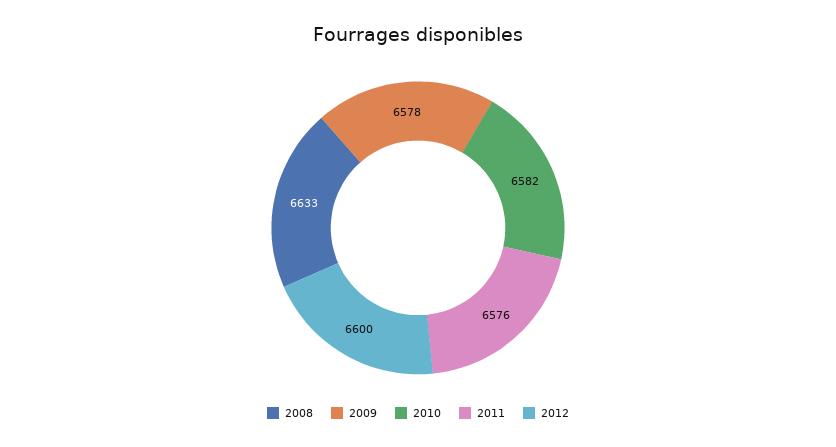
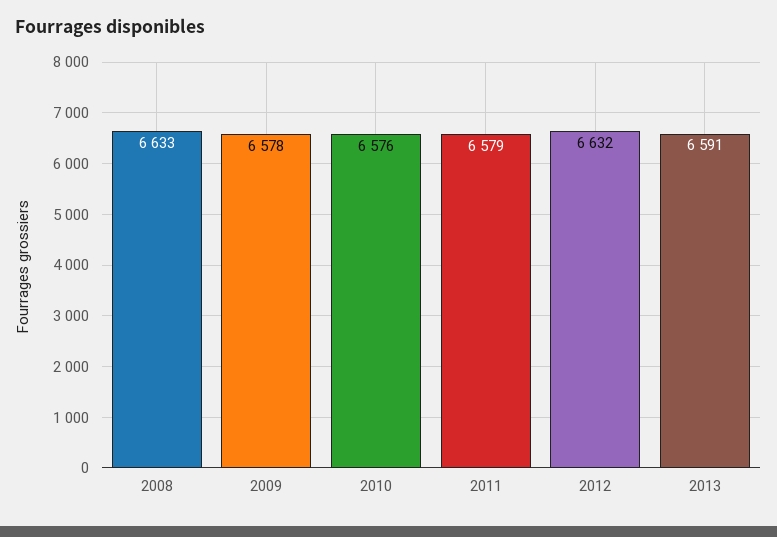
2010: 6582 -> 6576
2011: 6576 -> 6579
2012: 6600 -> 6632
2013: none -> 6591

